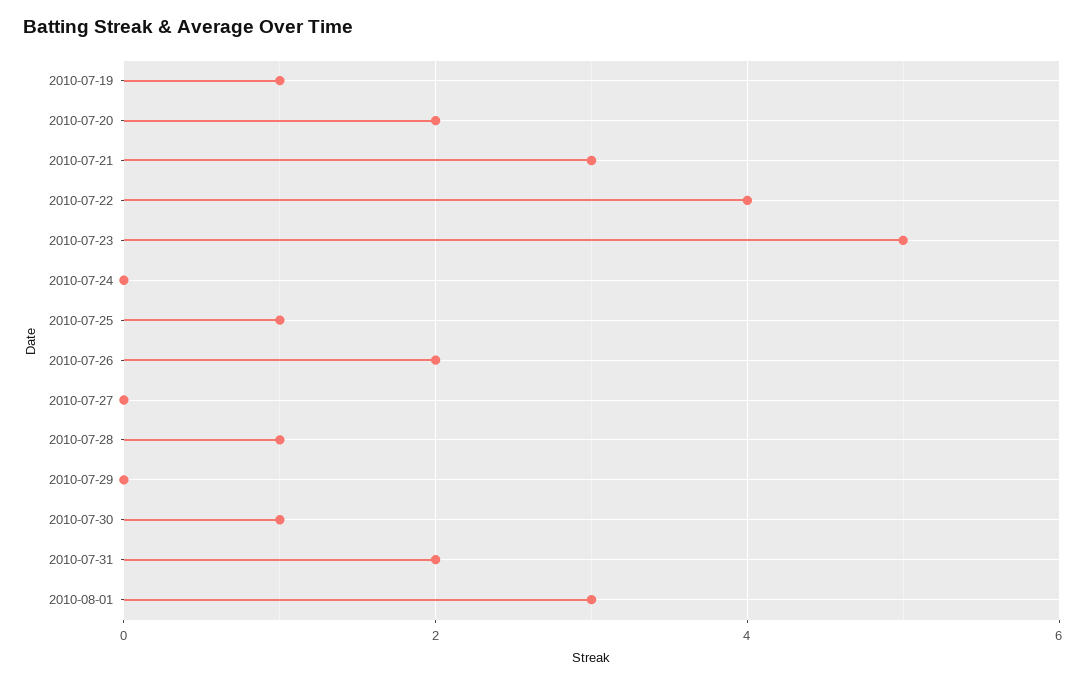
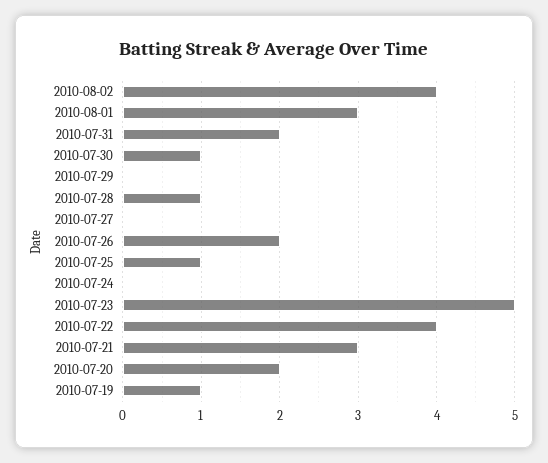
2010-08-02: none -> 4

